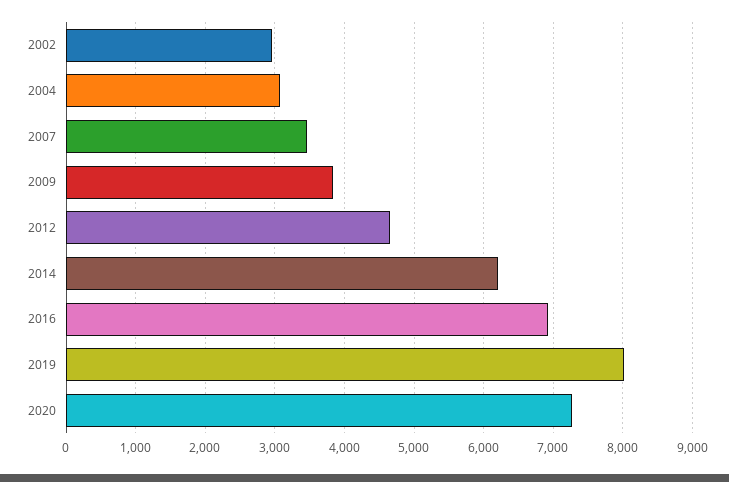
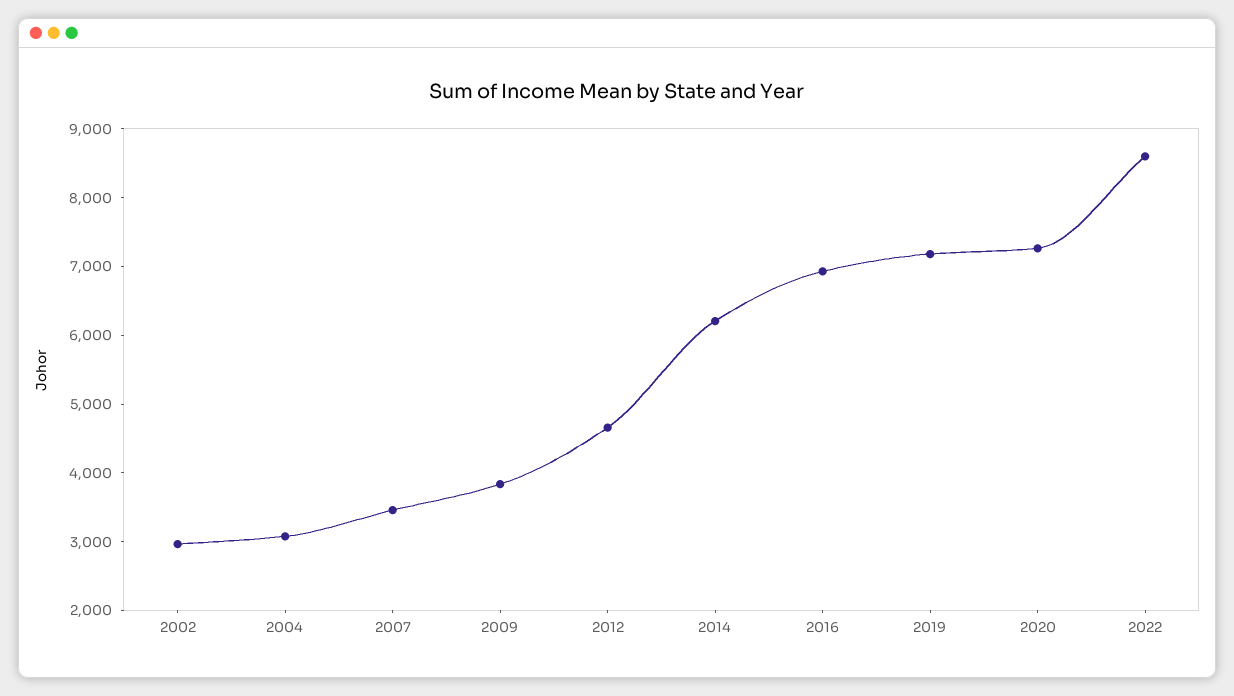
2019: 8000 -> 7200
2022: none -> 8600

